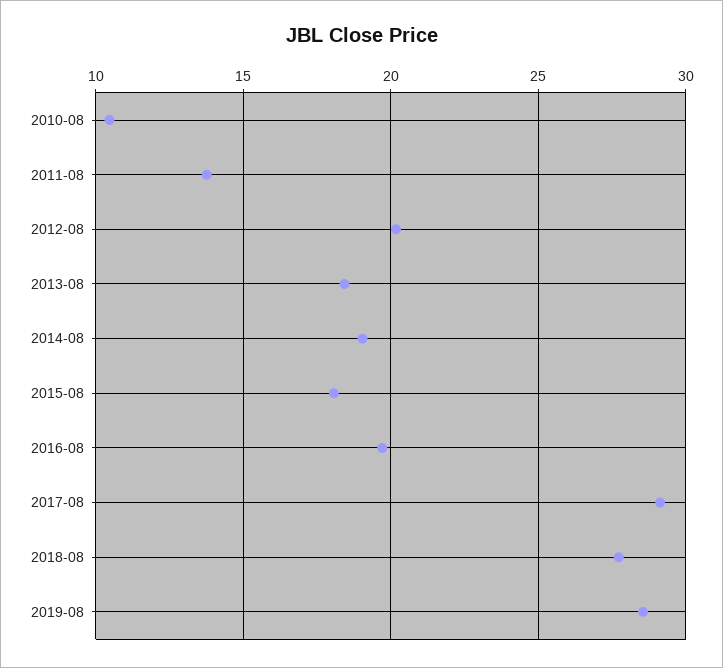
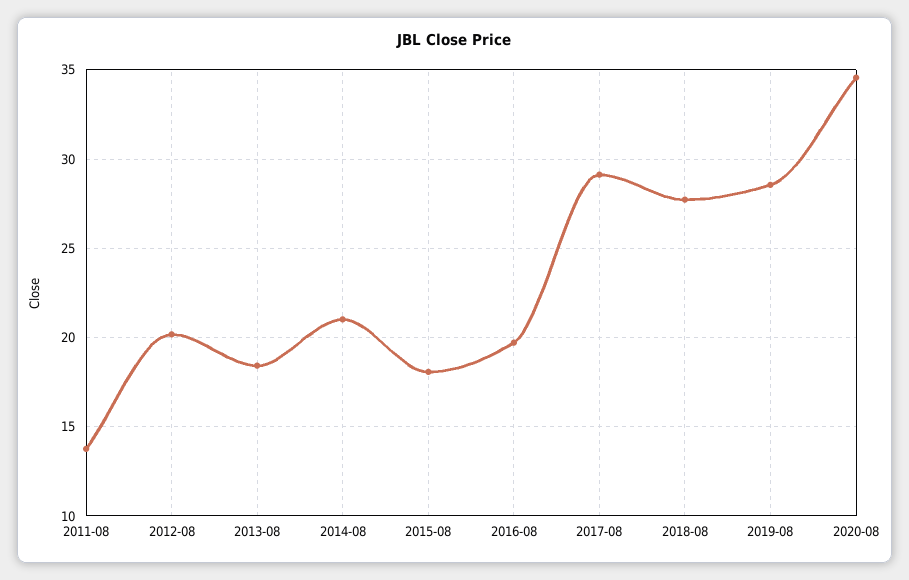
2010-08: 10.5 -> none
2014-08: 19 -> 21
2020-08: none -> 34.5

